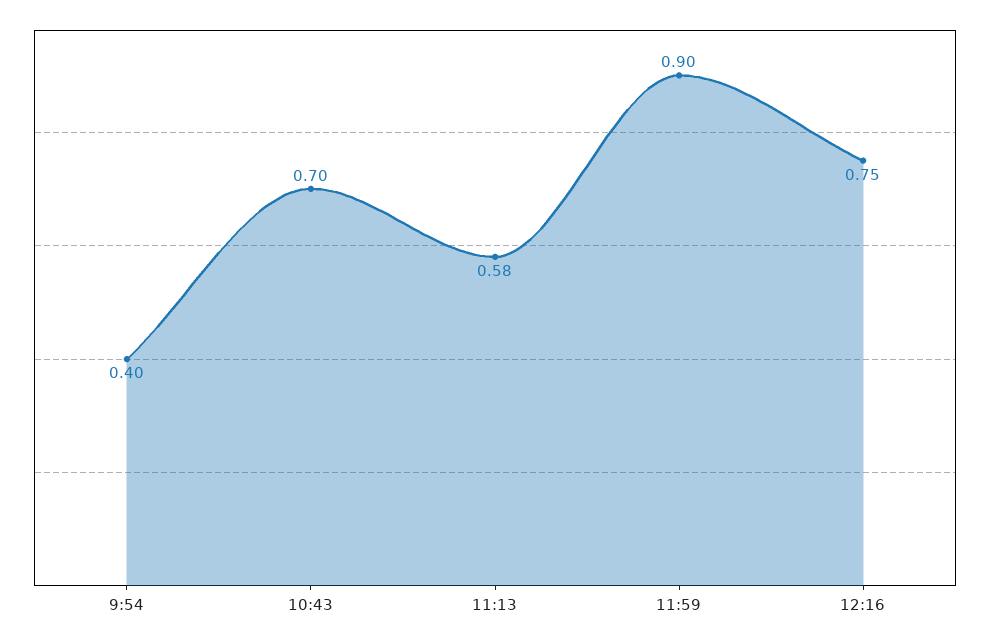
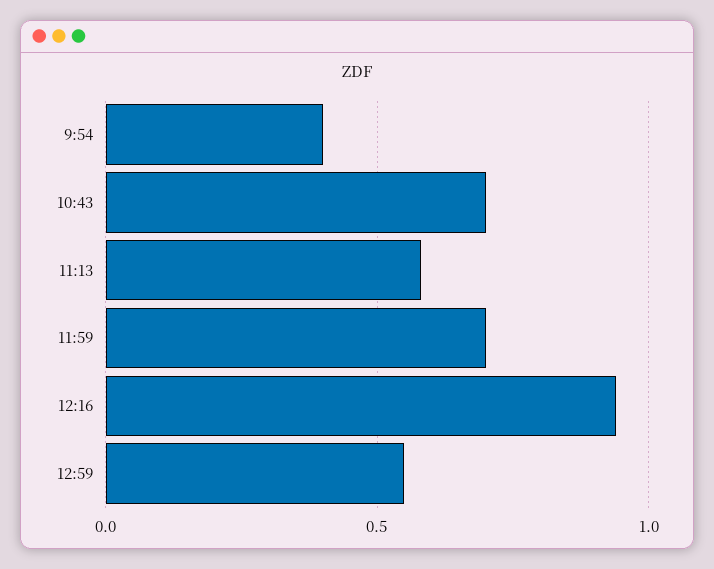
11:59: 0.9 -> 0.7
12:16: 0.75 -> 0.95
12:59: none -> 0.55

